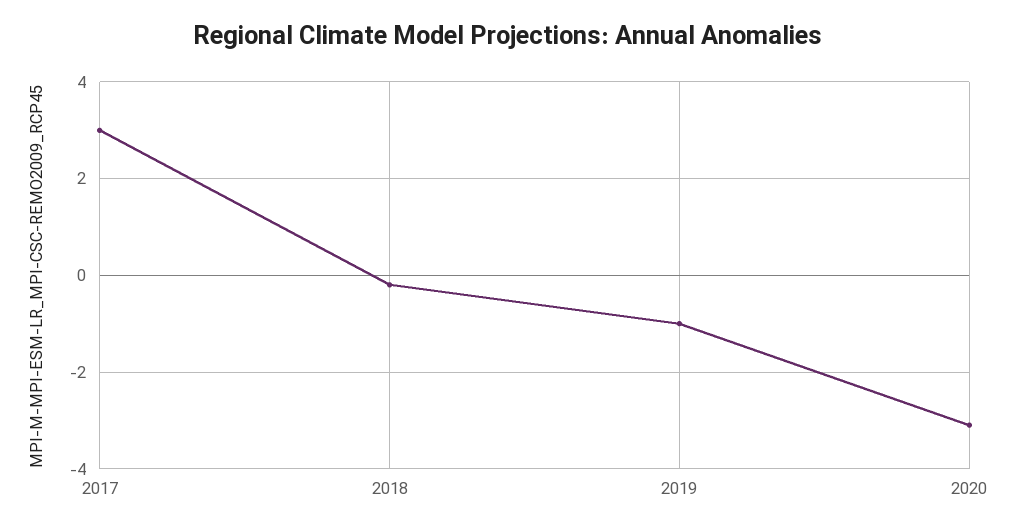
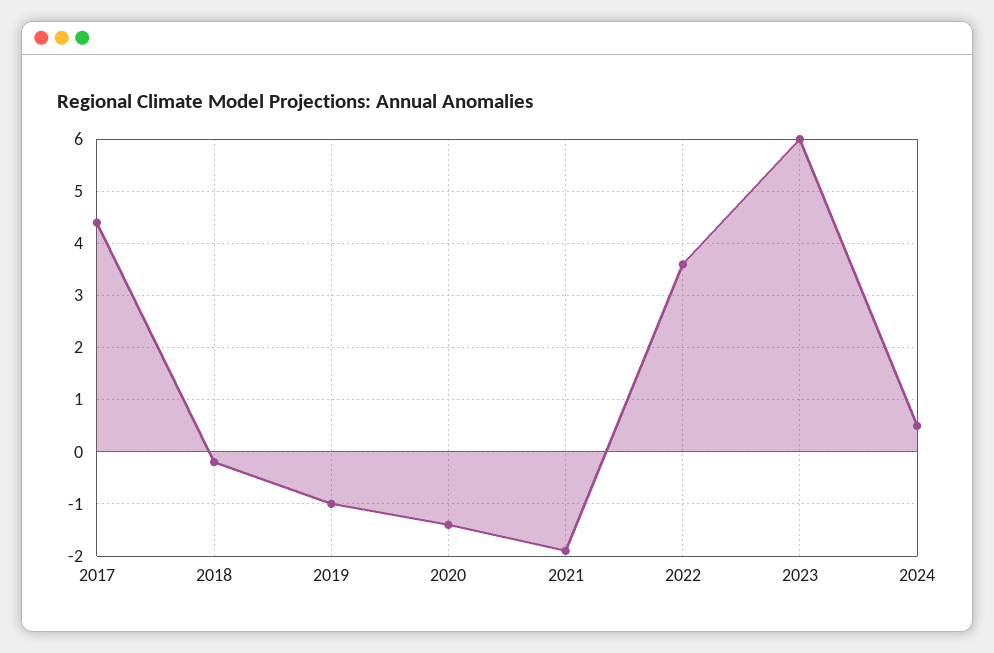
2017: 3 -> 4.5
2020: -3 -> -1.5
2021: none -> -2
2022: none -> 3.5
2023: none -> 6
2024: none -> 0.5

